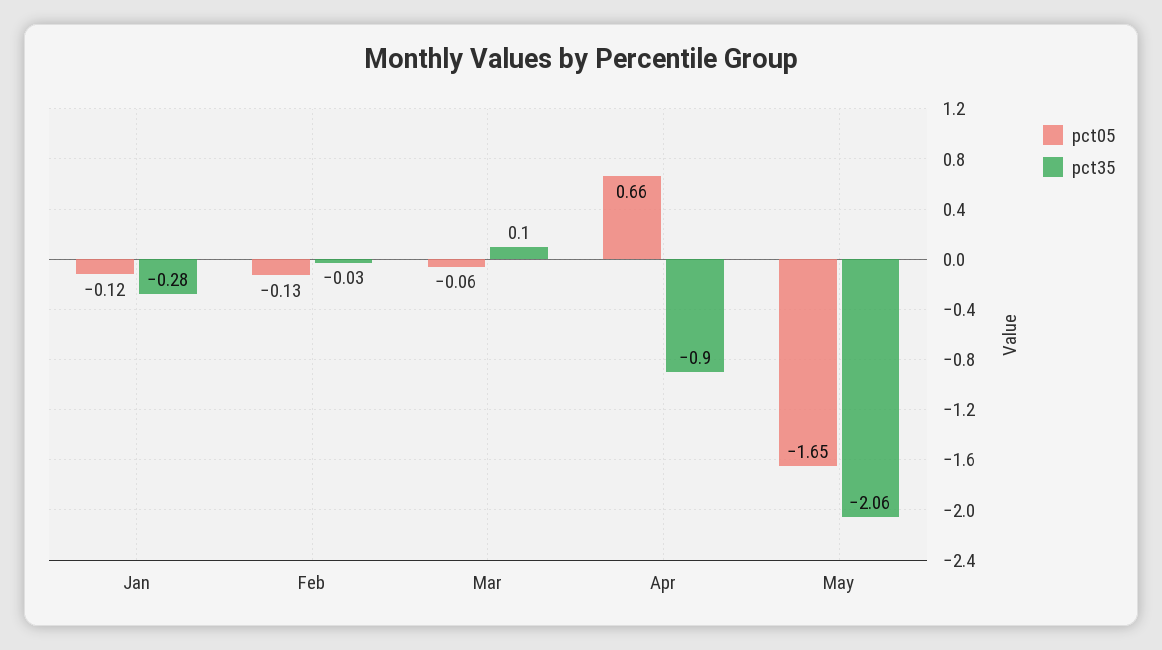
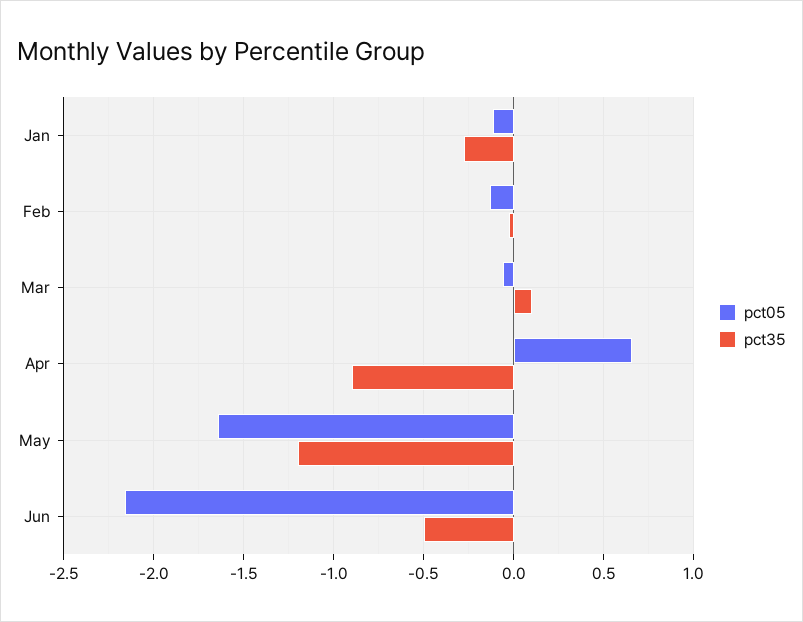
pct35, May: -2.06 -> -1.2
pct05, Jun: none -> -2.15
pct35, Jun: none -> -0.5

